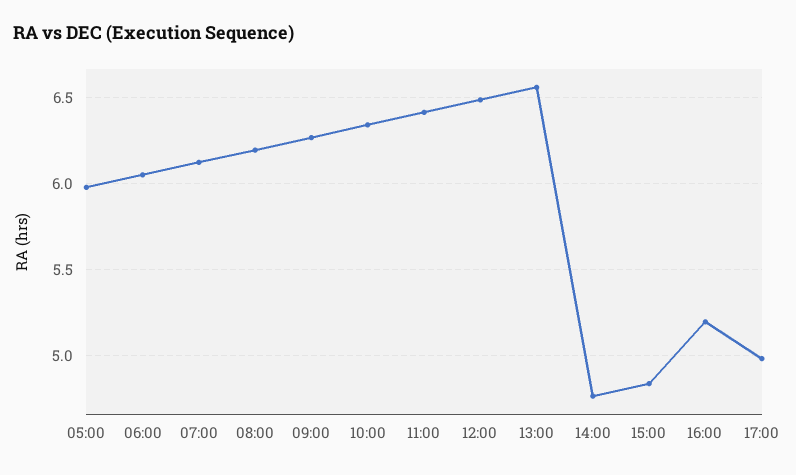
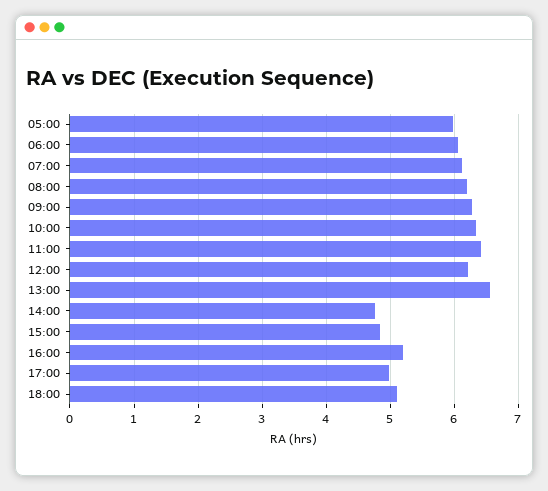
12:00: 6.5 -> 6.2
18:00: none -> 5.1

